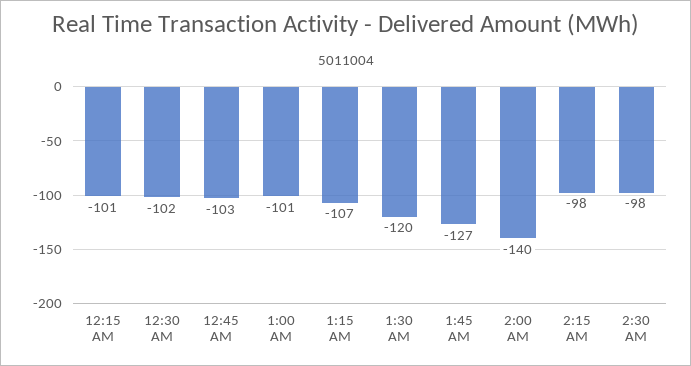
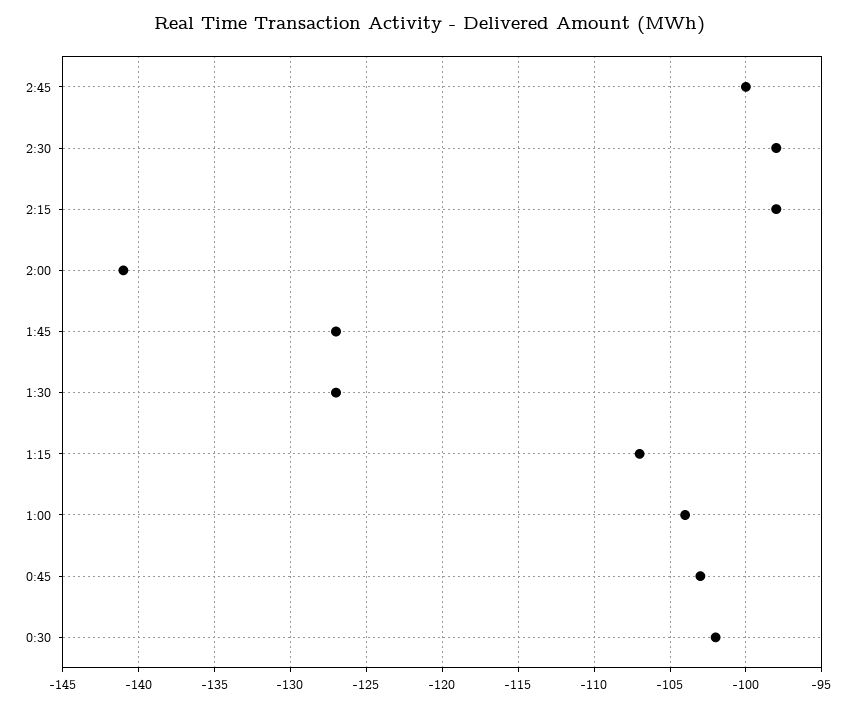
12:15 AM: -101 -> none
1:00 AM: -101 -> -104
1:30 AM: -120 -> -127
2:00 AM: -140 -> -141
2:45: none -> -100

